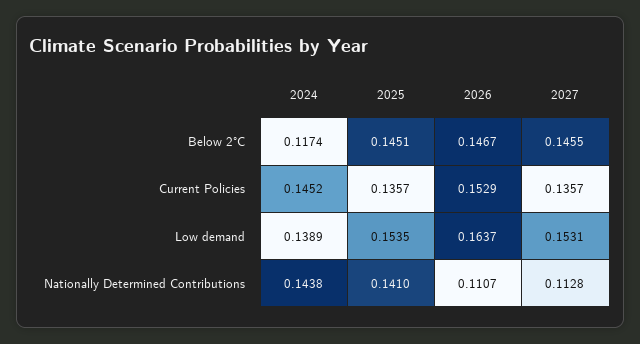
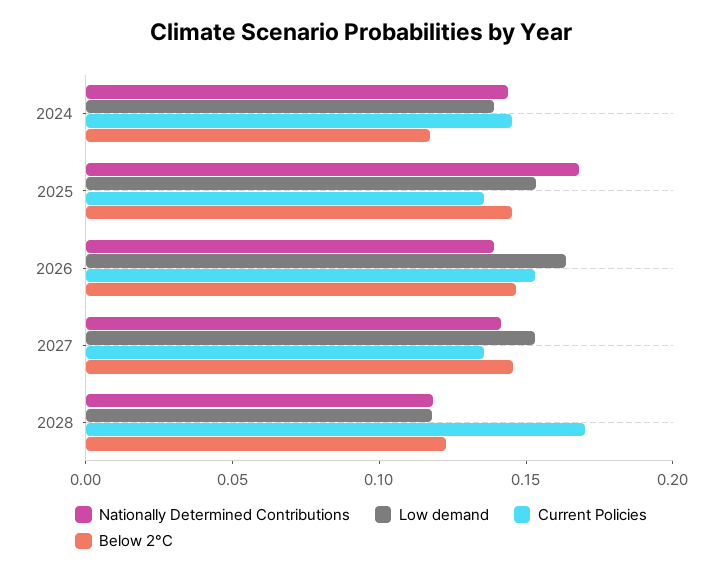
Nationally Determined Contributions, 2025: 0.141 -> 0.17
Nationally Determined Contributions, 2026: 0.1107 -> 0.14
Nationally Determined Contributions, 2027: 0.1128 -> 0.14
Nationally Determined Contributions, 2028: none -> 0.12
Low demand, 2028: none -> 0.12
Current Policies, 2028: none -> 0.17
Below 2°C, 2028: none -> 0.12

